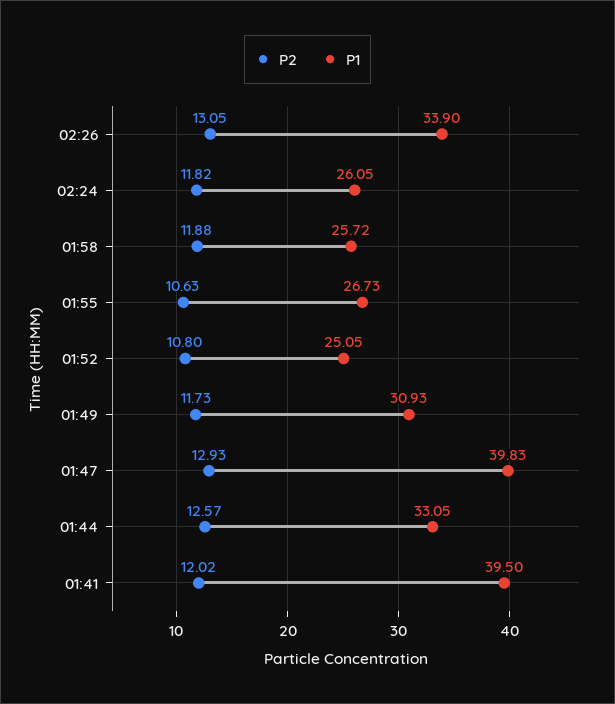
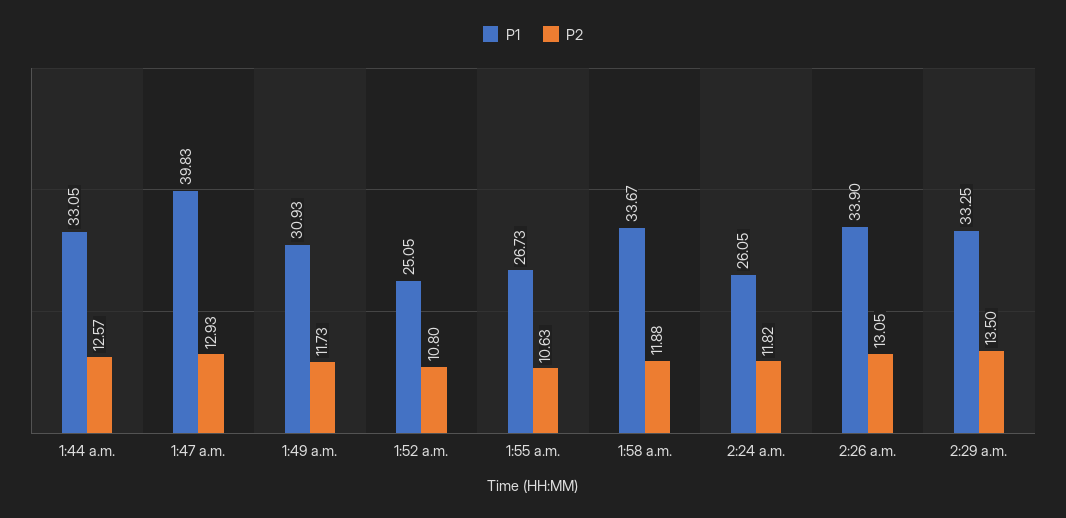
P1, 01:58: 25.72 -> 33.67
P2, 01:41: 12.02 -> none
P1, 01:41: 39.5 -> none
P1, 2:29 a.m.: none -> 33.25
P2, 2:29 a.m.: none -> 13.5

